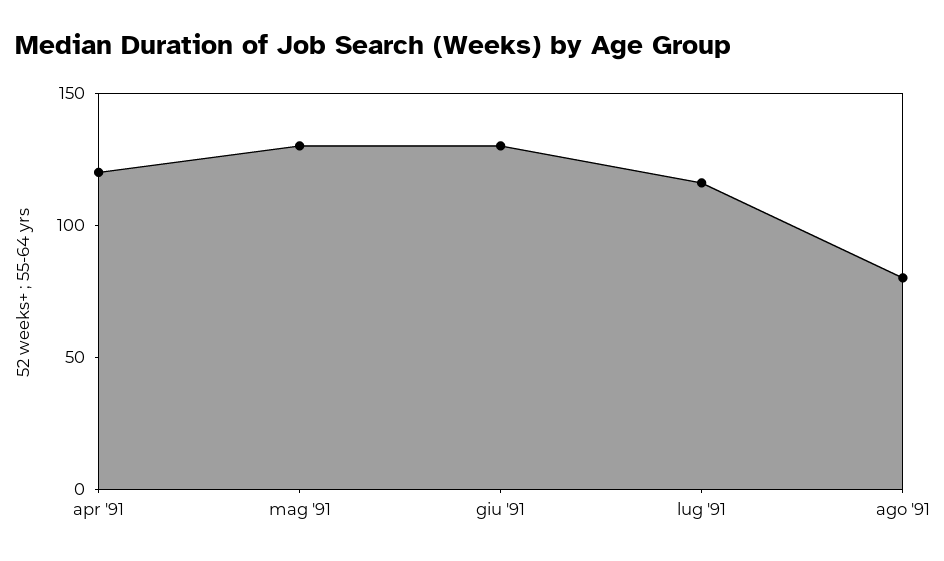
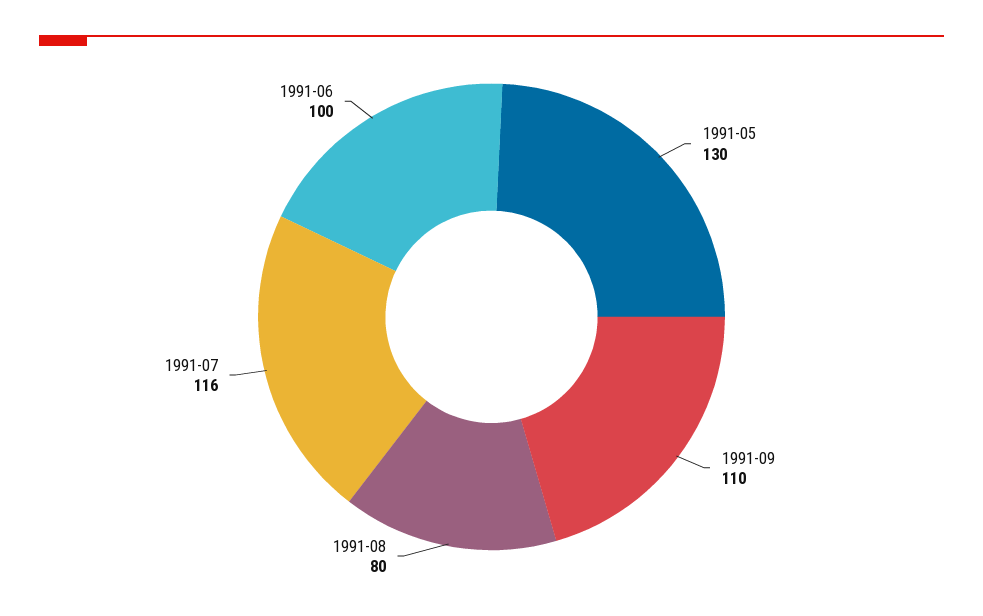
apr '91: 120 -> none
giu '91: 130 -> 100
1991-09: none -> 110

